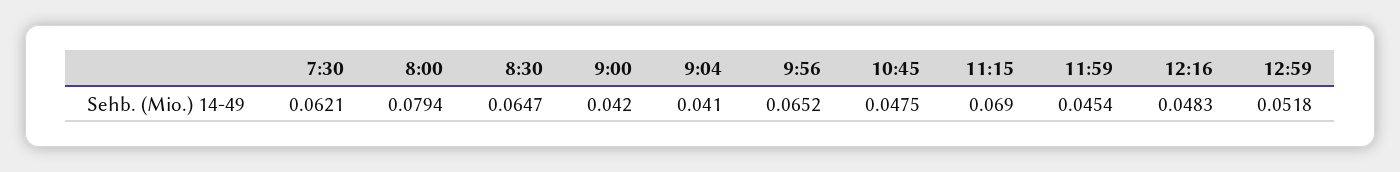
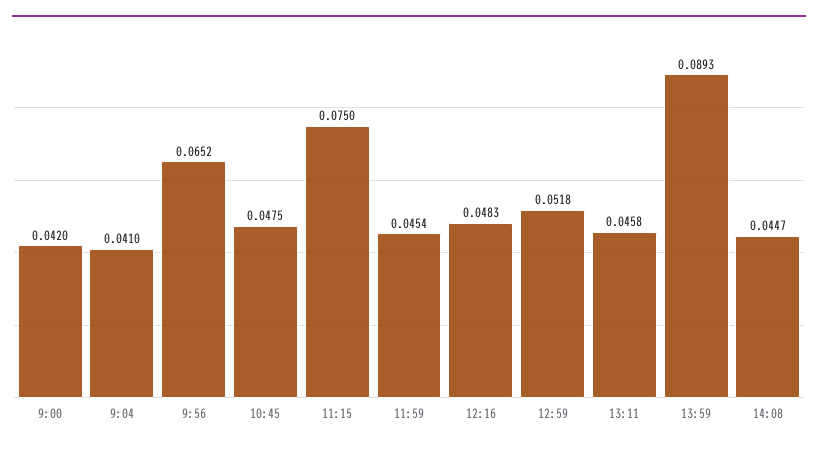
7:30: 0.0621 -> none
8:00: 0.0794 -> none
8:30: 0.0647 -> none
11:15: 0.069 -> 0.075
13:11: none -> 0.0458
13:59: none -> 0.0893
14:08: none -> 0.0447

